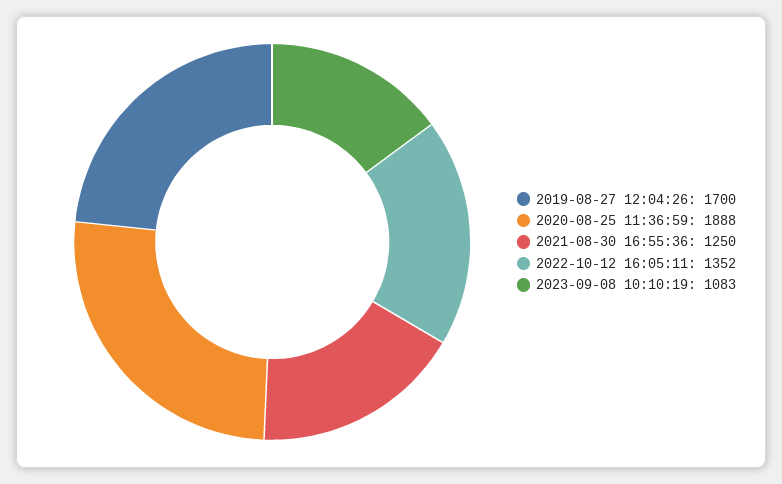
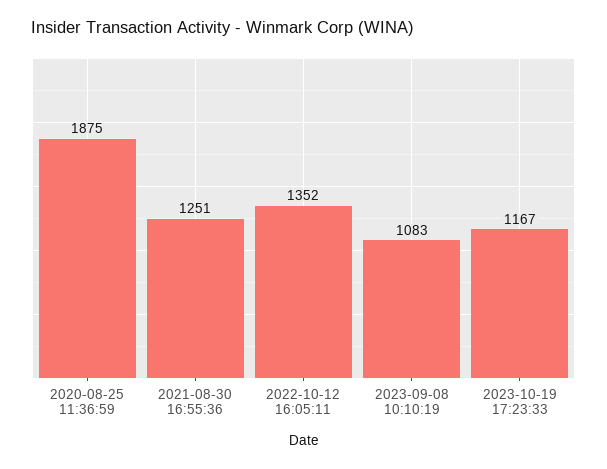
2019-08-27 12:04:26: 1700 -> none
2020-08-25 11:36:59: 1888 -> 1875
2021-08-30 16:55:36: 1250 -> 1251
2023-10-19 17:23:33: none -> 1167

